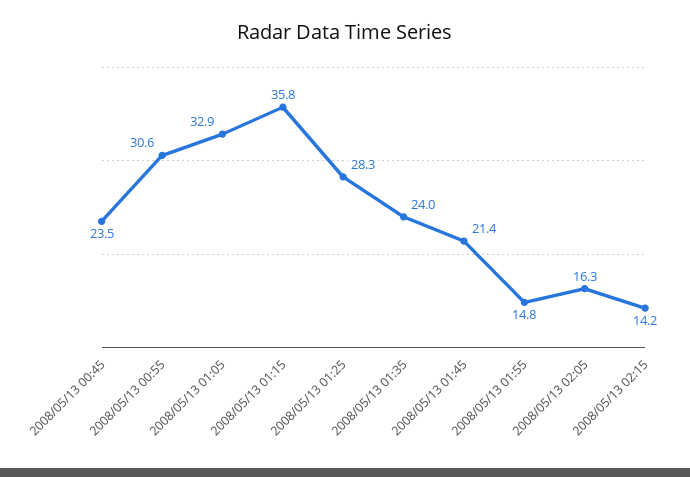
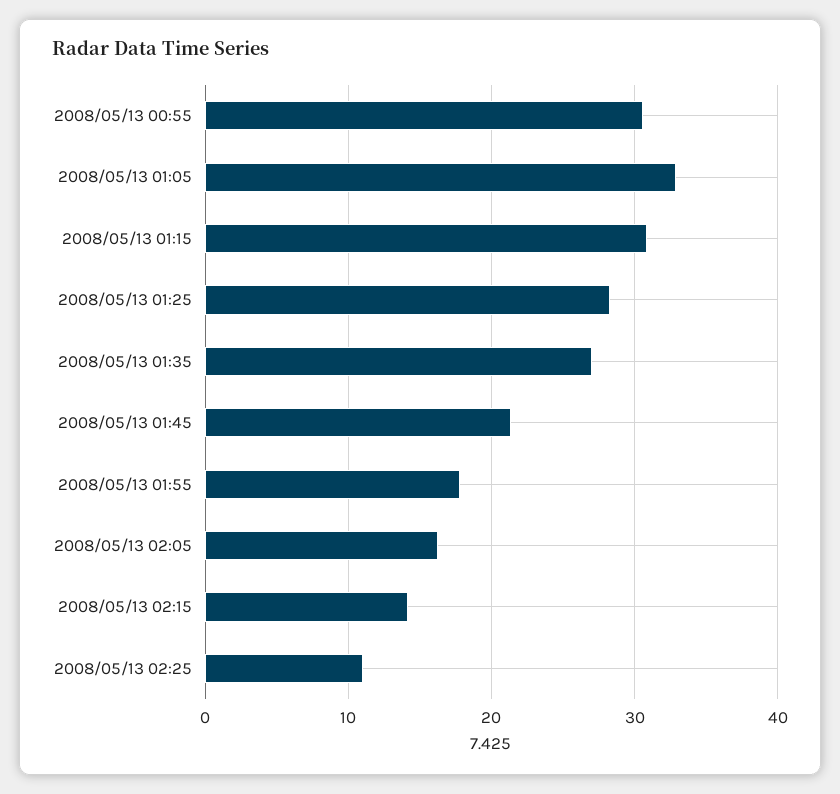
2008/05/13 00:45: 23.5 -> none
2008/05/13 01:15: 35.8 -> 31
2008/05/13 01:35: 24 -> 27
2008/05/13 01:55: 14.8 -> 18
2008/05/13 02:25: none -> 11

